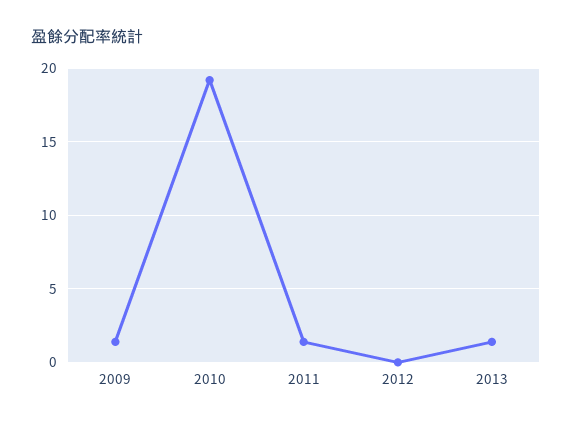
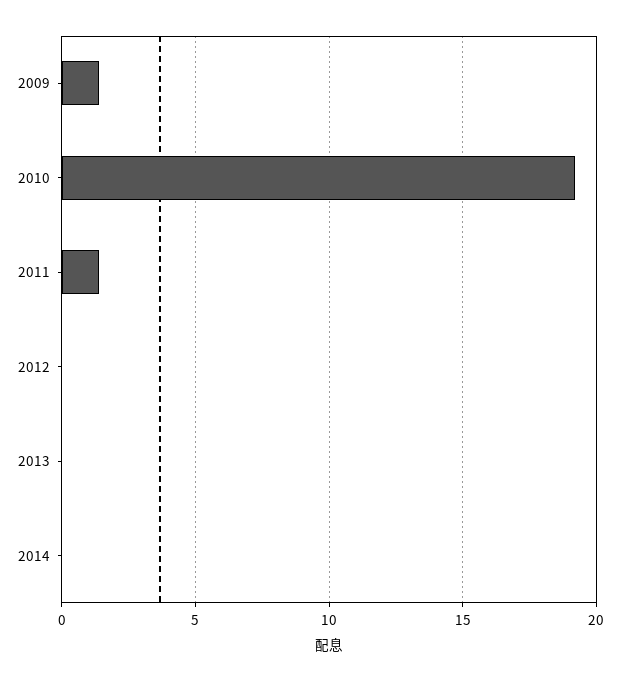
2013: 1.5 -> 0
2014: none -> 0

